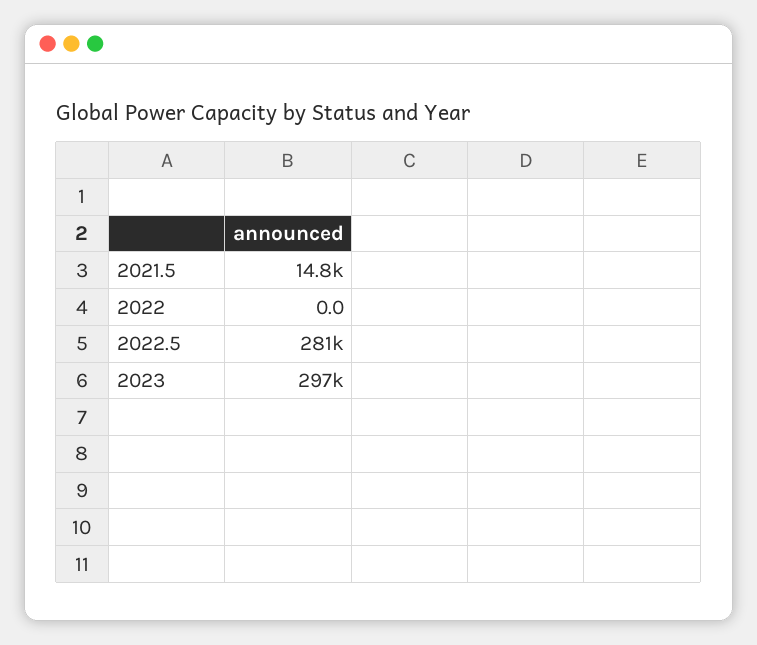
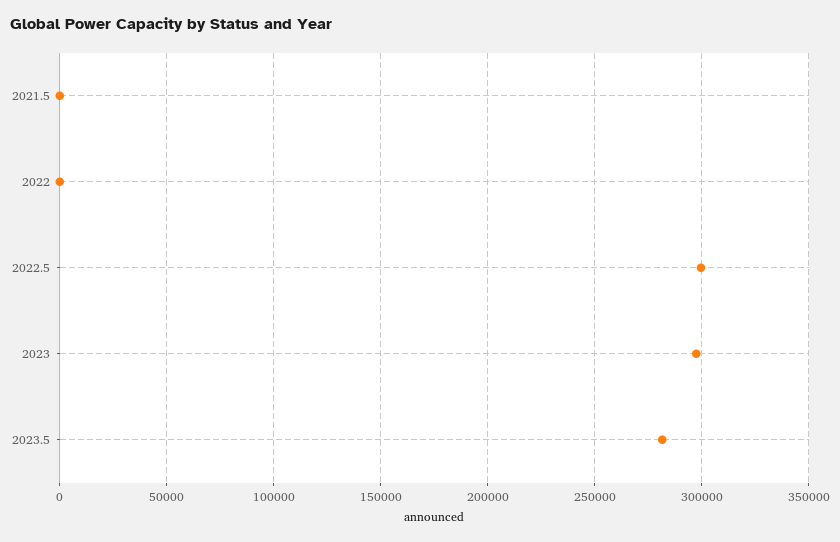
2021.5: 14800 -> 0
2022.5: 281000 -> 300000
2023.5: none -> 280000

